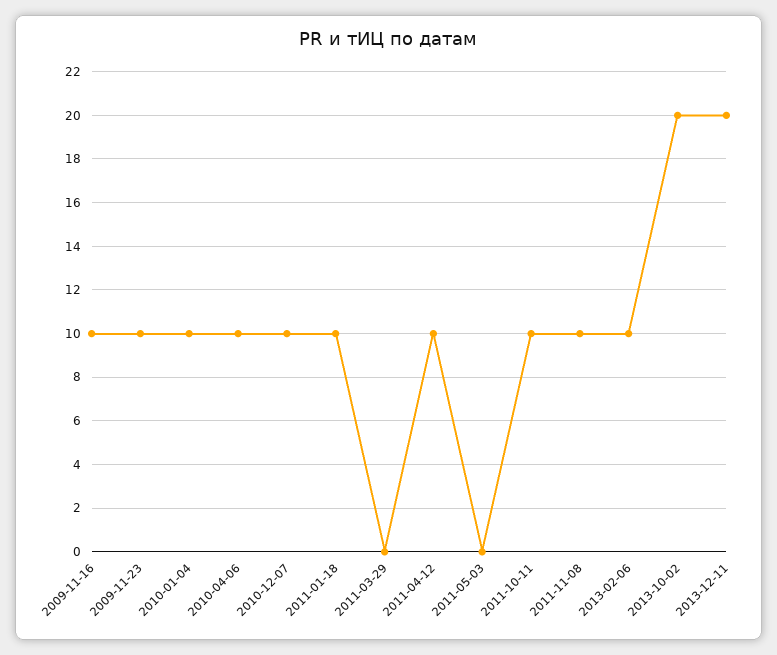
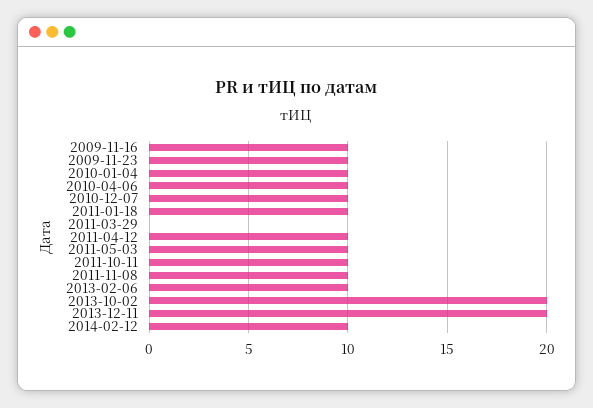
2011-05-03: 0 -> 10
2014-02-12: none -> 10

